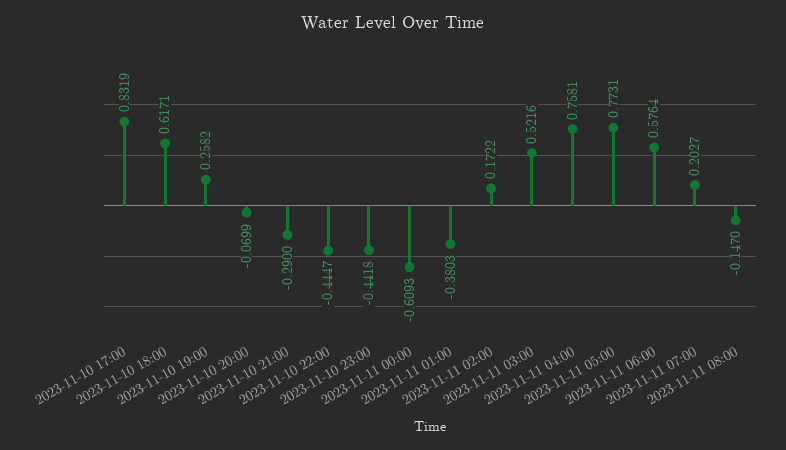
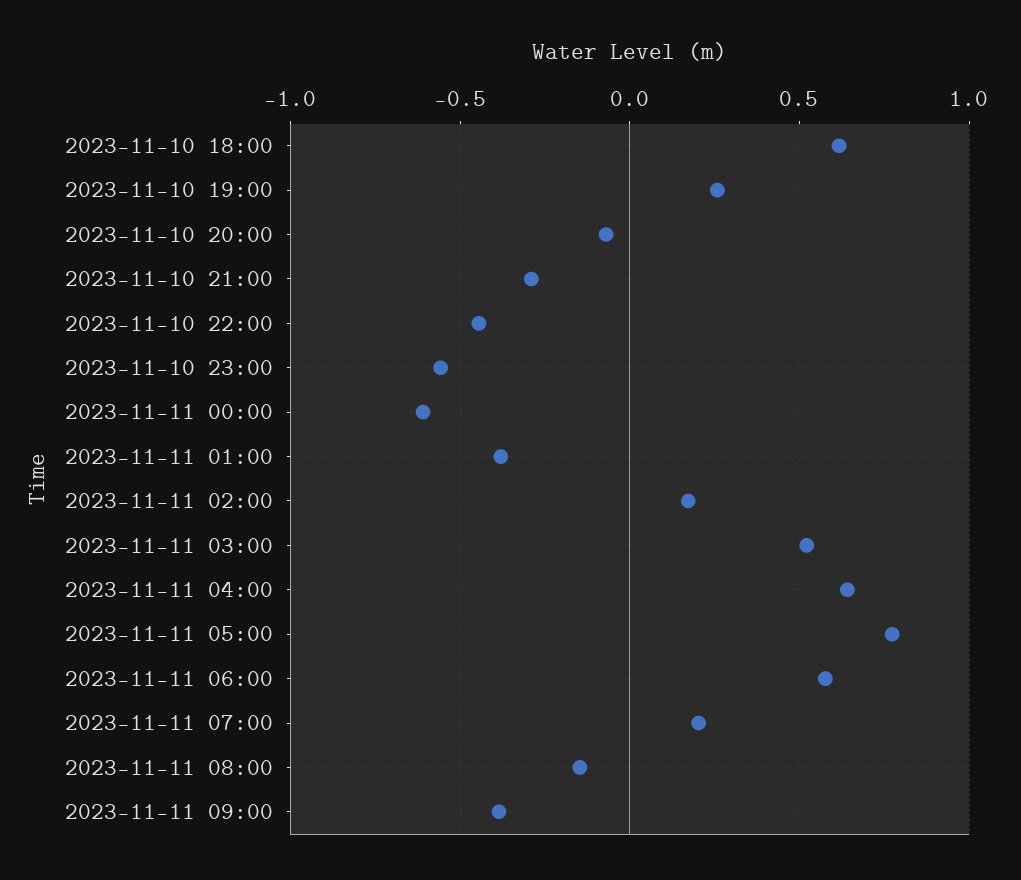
2023-11-10 17:00: 0.8319 -> none
2023-11-10 23:00: -0.4418 -> -0.55
2023-11-11 04:00: 0.7581 -> 0.65
2023-11-11 09:00: none -> -0.4

